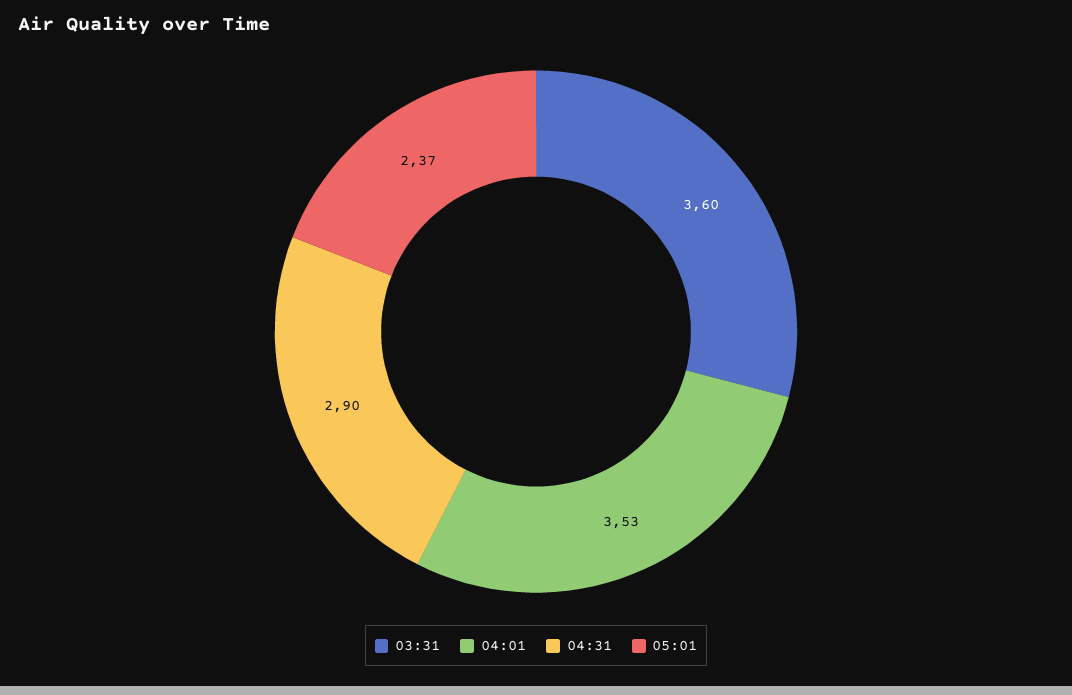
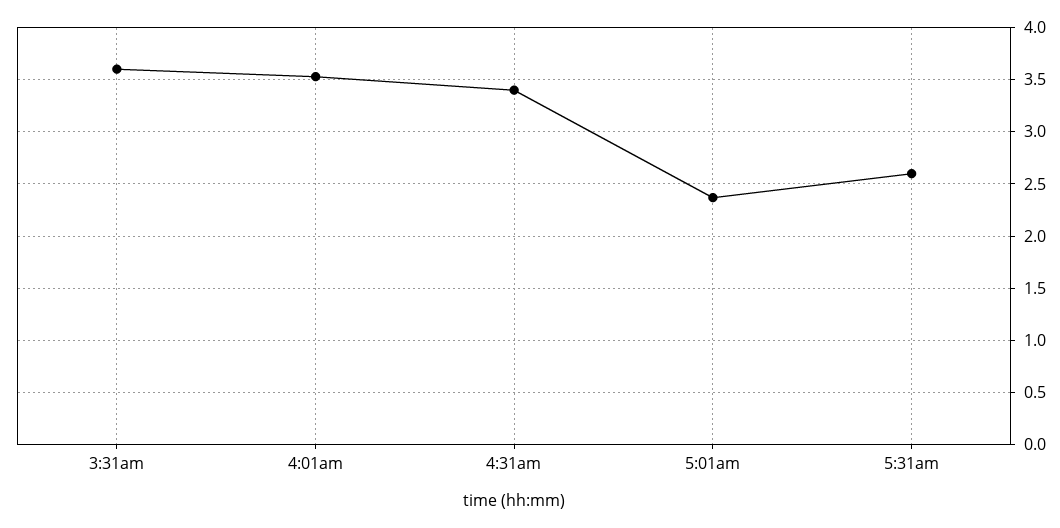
04:31: 2.9 -> 3.4
5:31am: none -> 2.6

